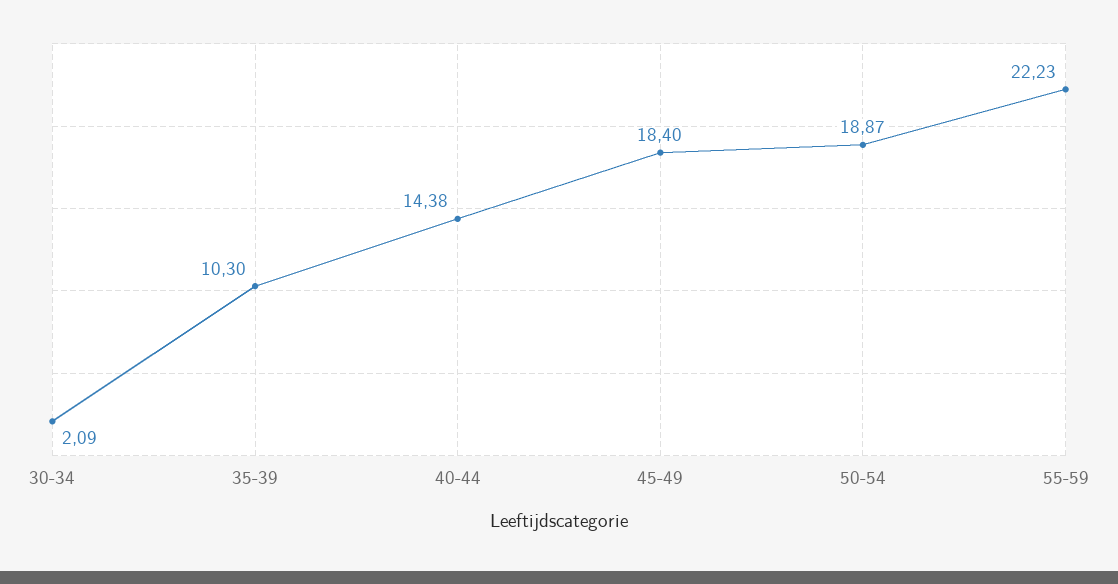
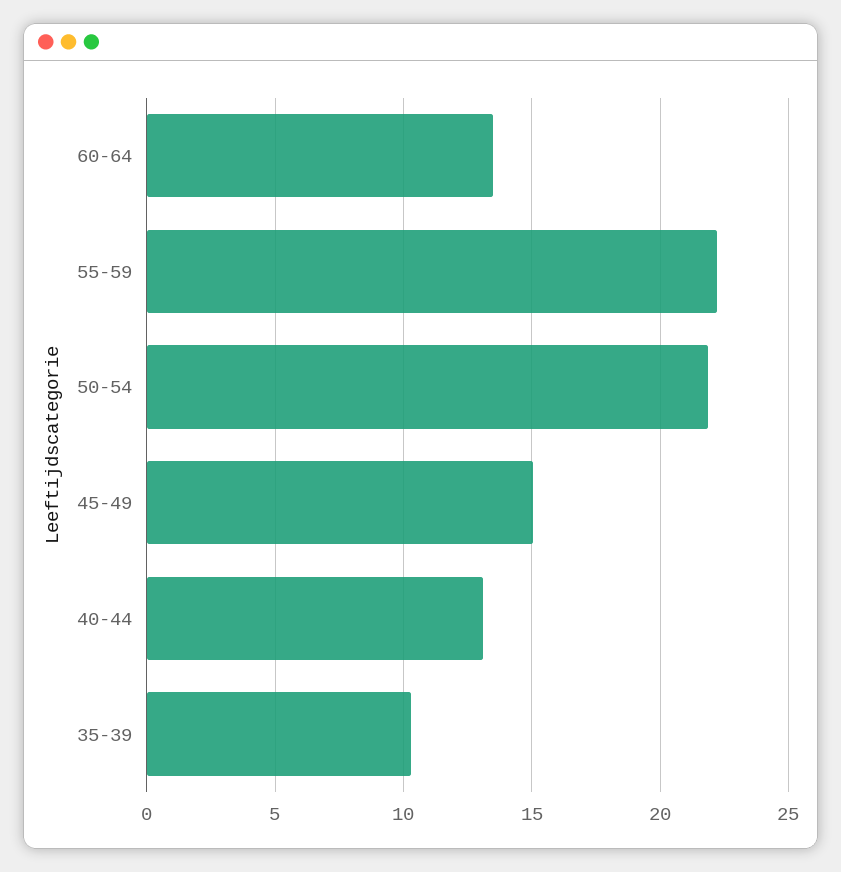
30-34: 2.09 -> none
40-44: 14.38 -> 13
45-49: 18.4 -> 15
50-54: 18.87 -> 22
60-64: none -> 13.5

